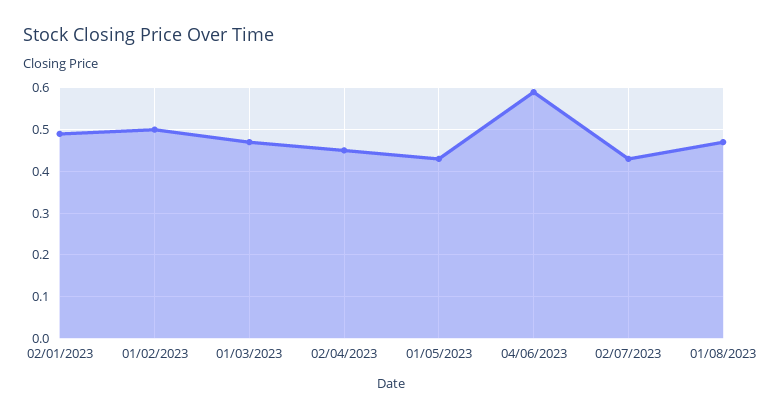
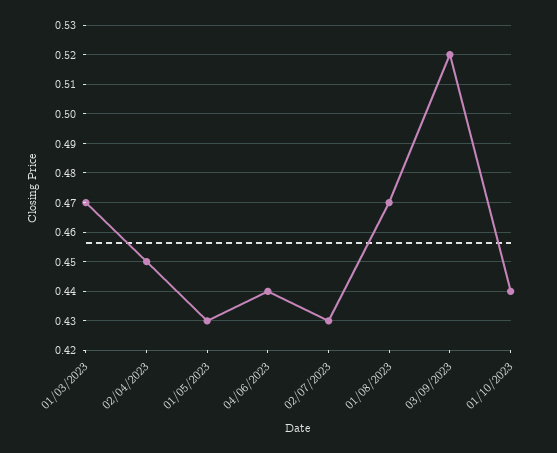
02/01/2023: 0.5 -> none
01/02/2023: 0.5 -> none
04/06/2023: 0.6 -> 0.44
03/09/2023: none -> 0.52
01/10/2023: none -> 0.44

